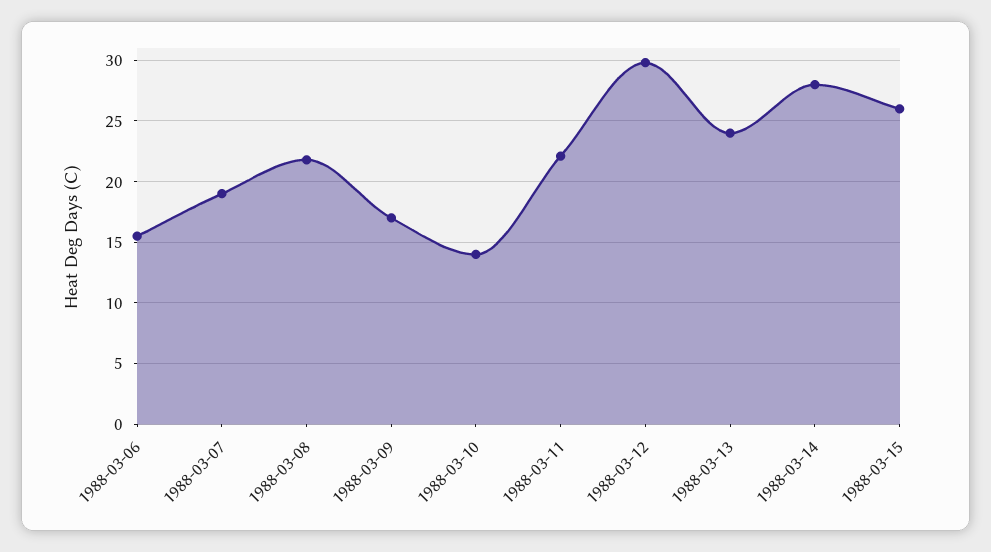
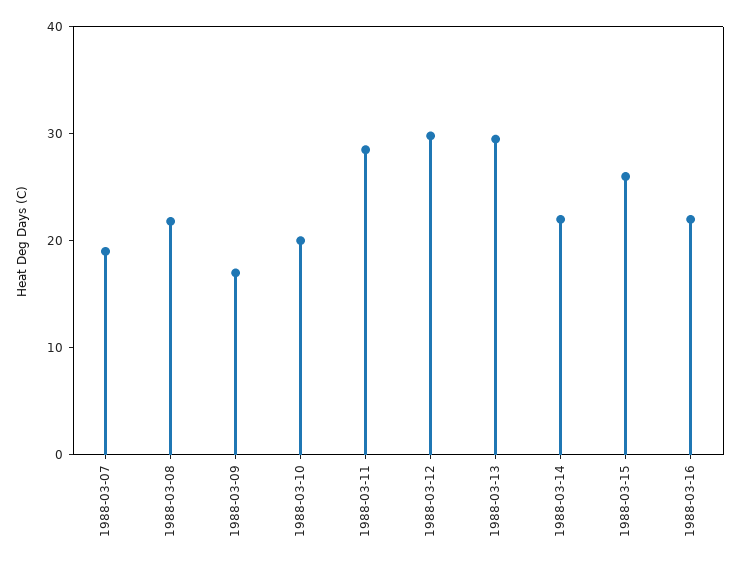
1988-03-06: 15.5 -> none
1988-03-10: 14 -> 20
1988-03-11: 22 -> 28
1988-03-13: 24 -> 30
1988-03-14: 28 -> 22
1988-03-16: none -> 22

